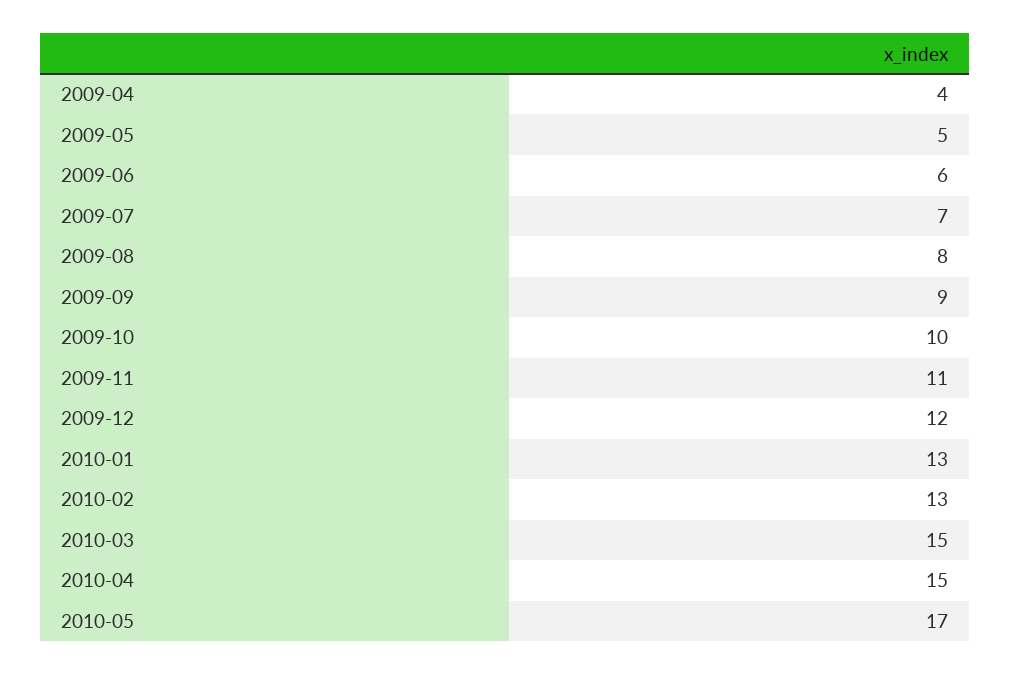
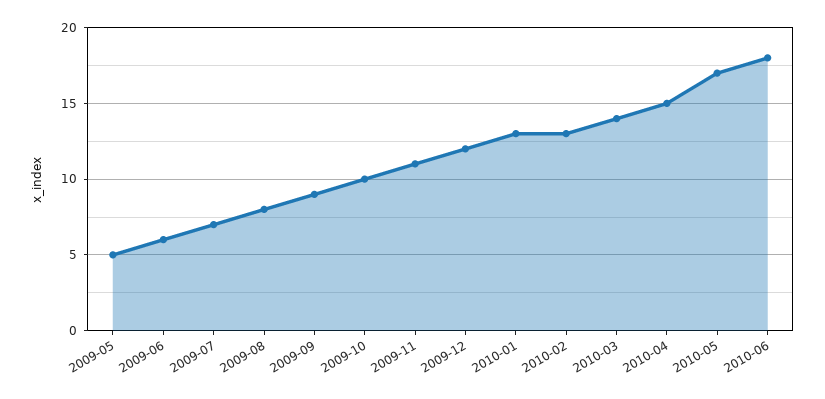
2009-04: 4 -> none
2010-03: 15 -> 14
2010-06: none -> 18

